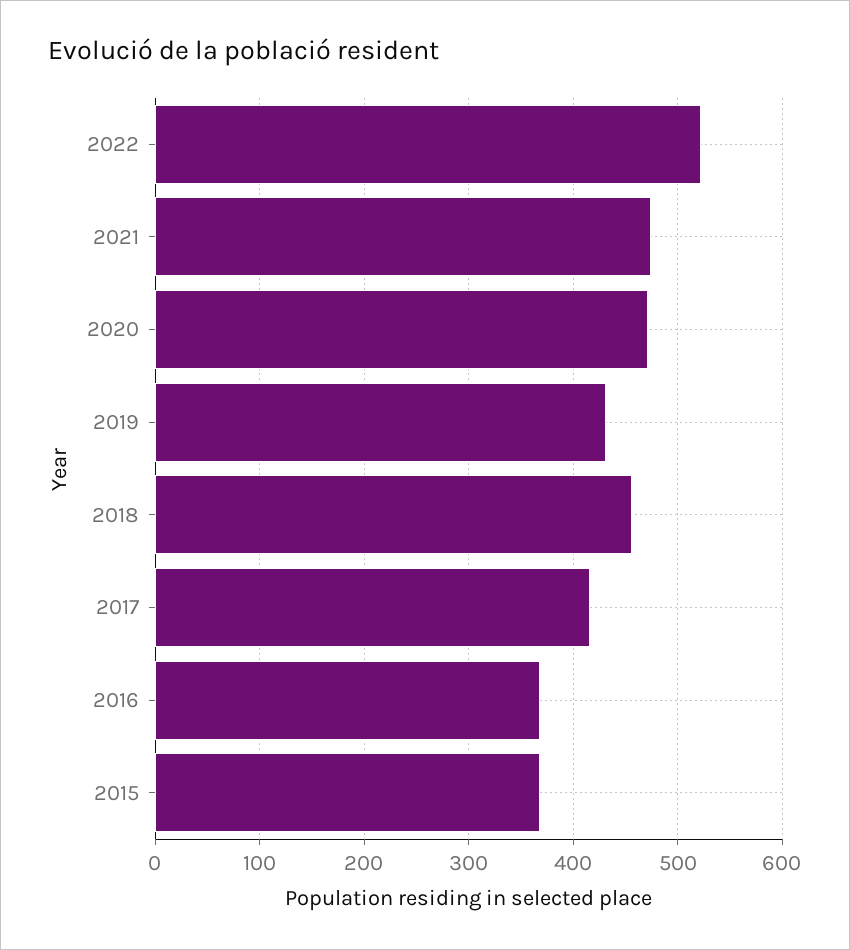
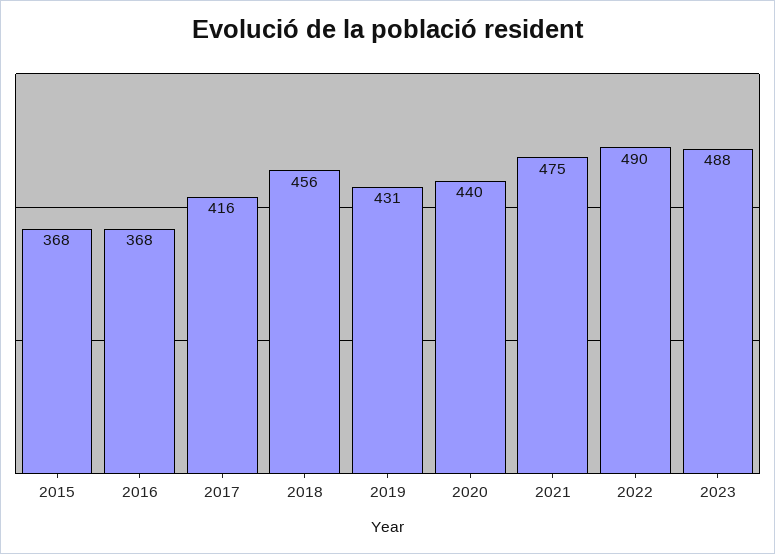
2022: 520 -> 490
2020: 470 -> 440
2023: none -> 488

